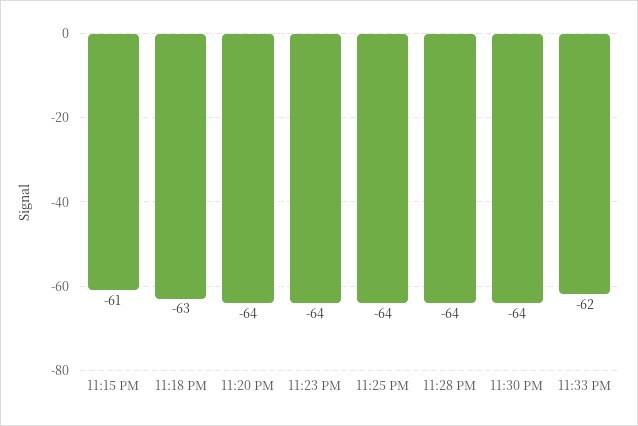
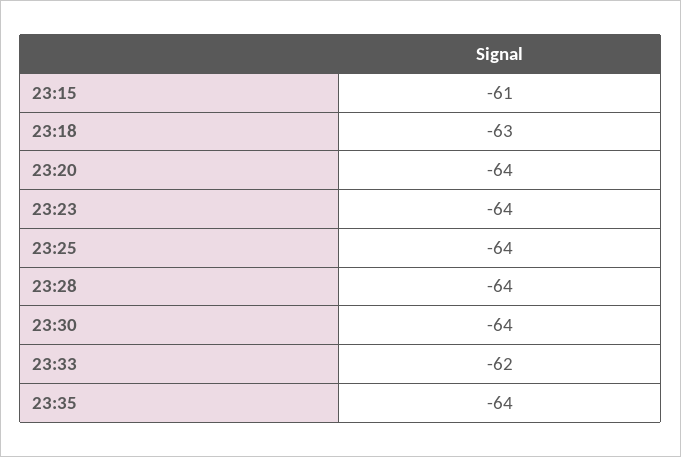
23:35: none -> -64

